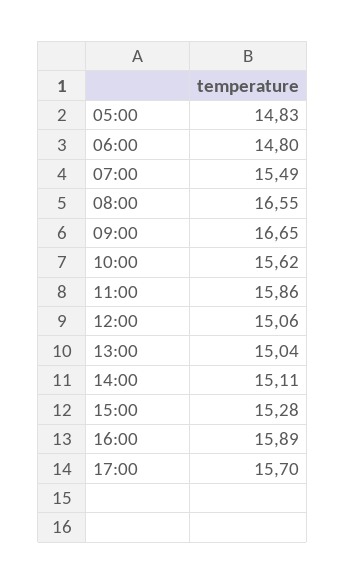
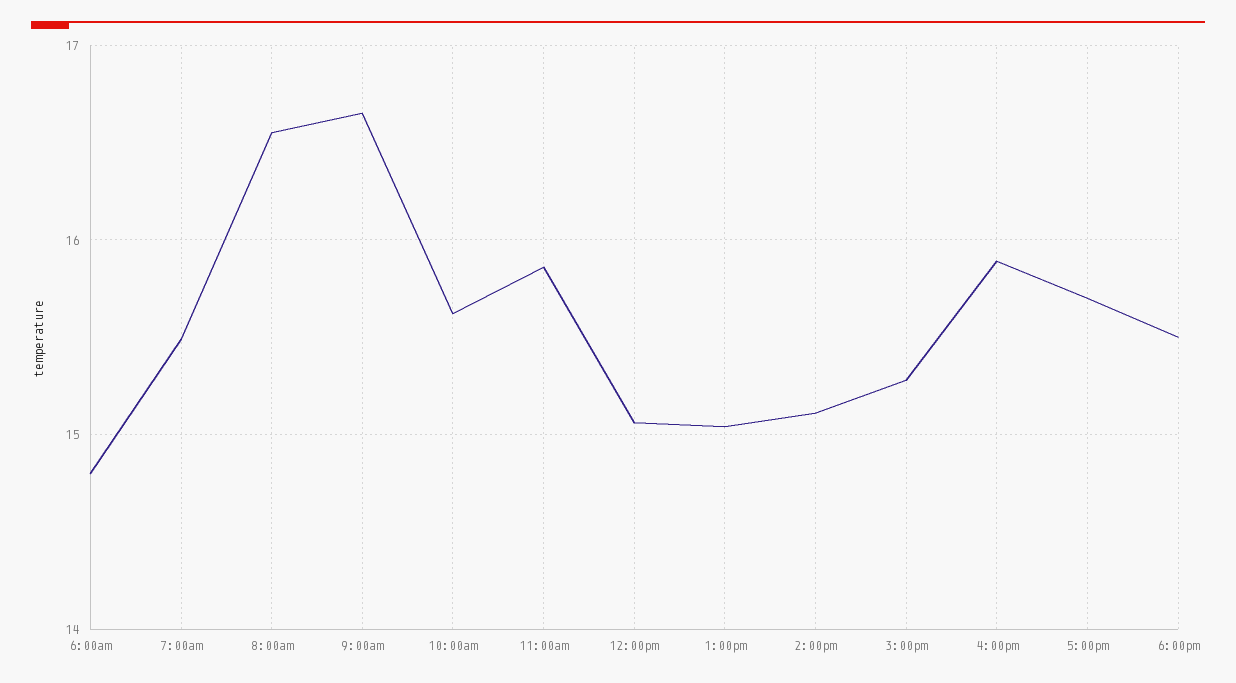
05:00: 14.83 -> none
6:00pm: none -> 15.5

